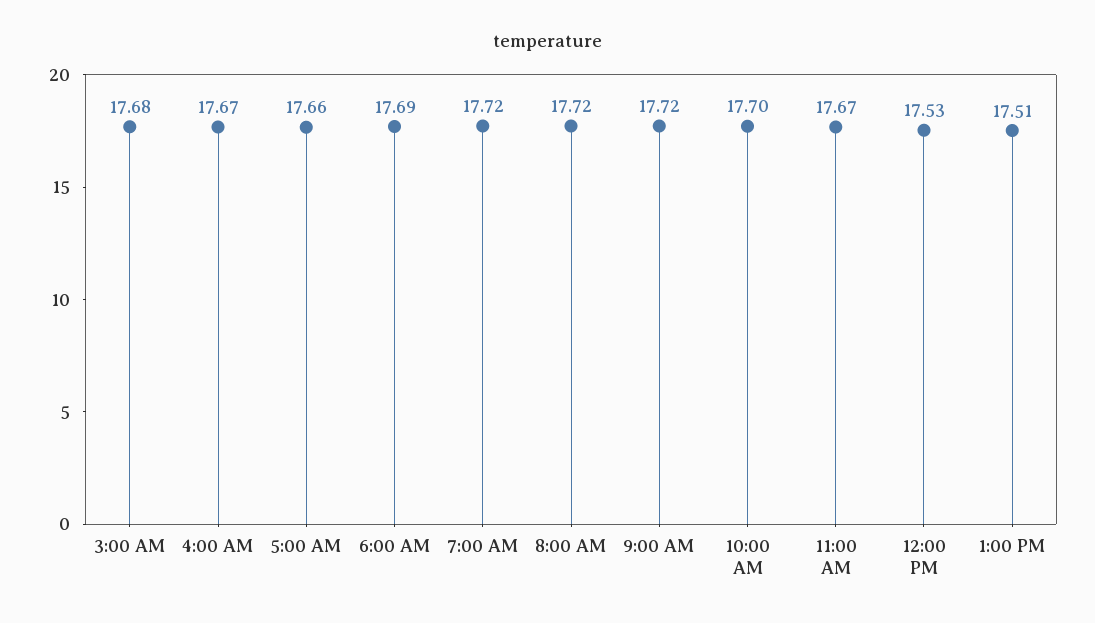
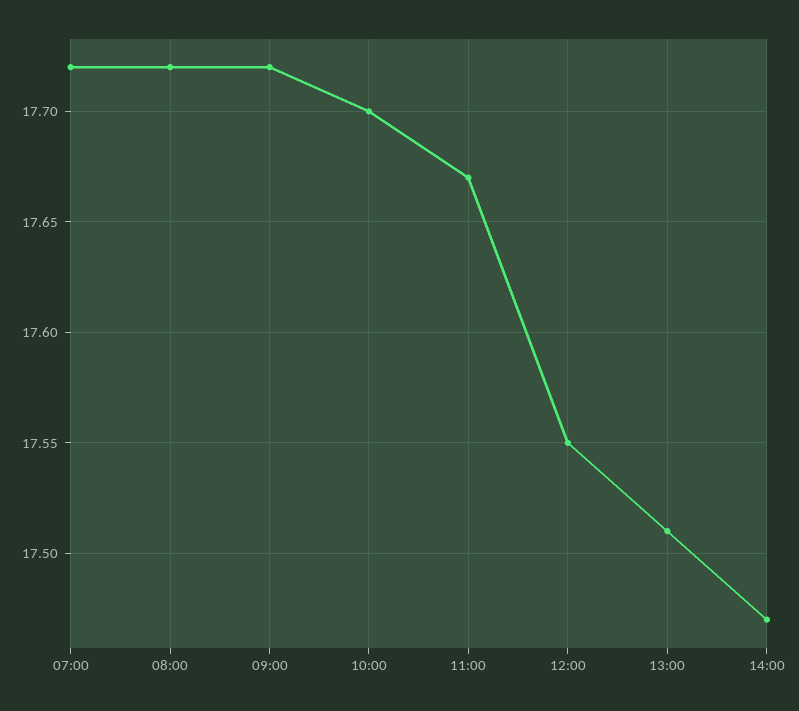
3:00 AM: 17.68 -> none
4:00 AM: 17.67 -> none
5:00 AM: 17.66 -> none
6:00 AM: 17.69 -> none
12:00 PM: 17.53 -> 17.55
14:00: none -> 17.47

